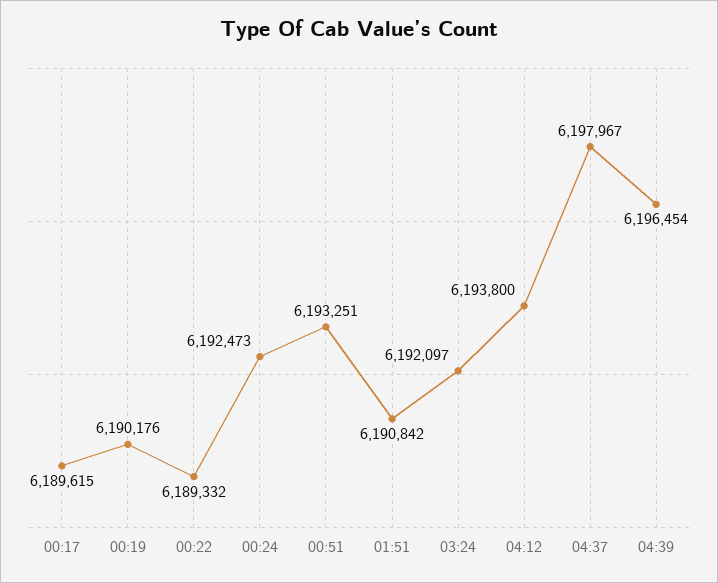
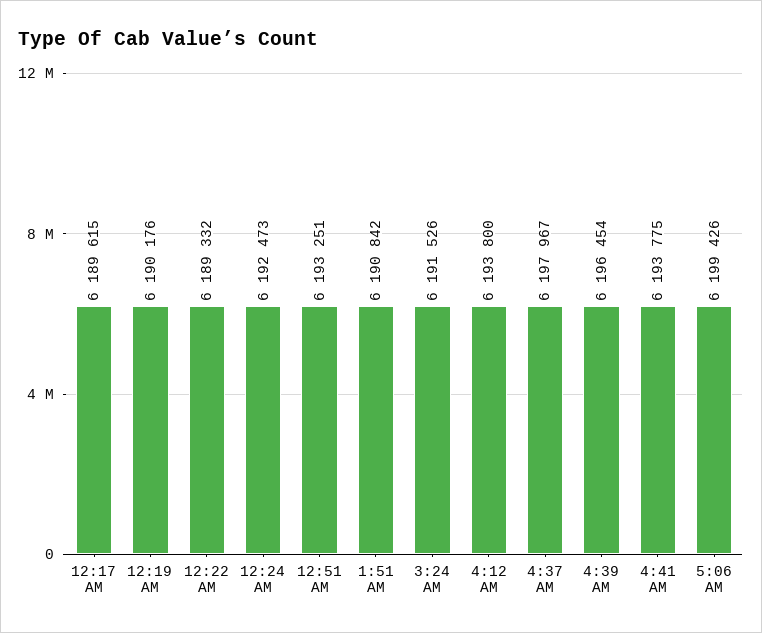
03:24: 6192097 -> 6191526
4:41 AM: none -> 6193775
5:06 AM: none -> 6199426

